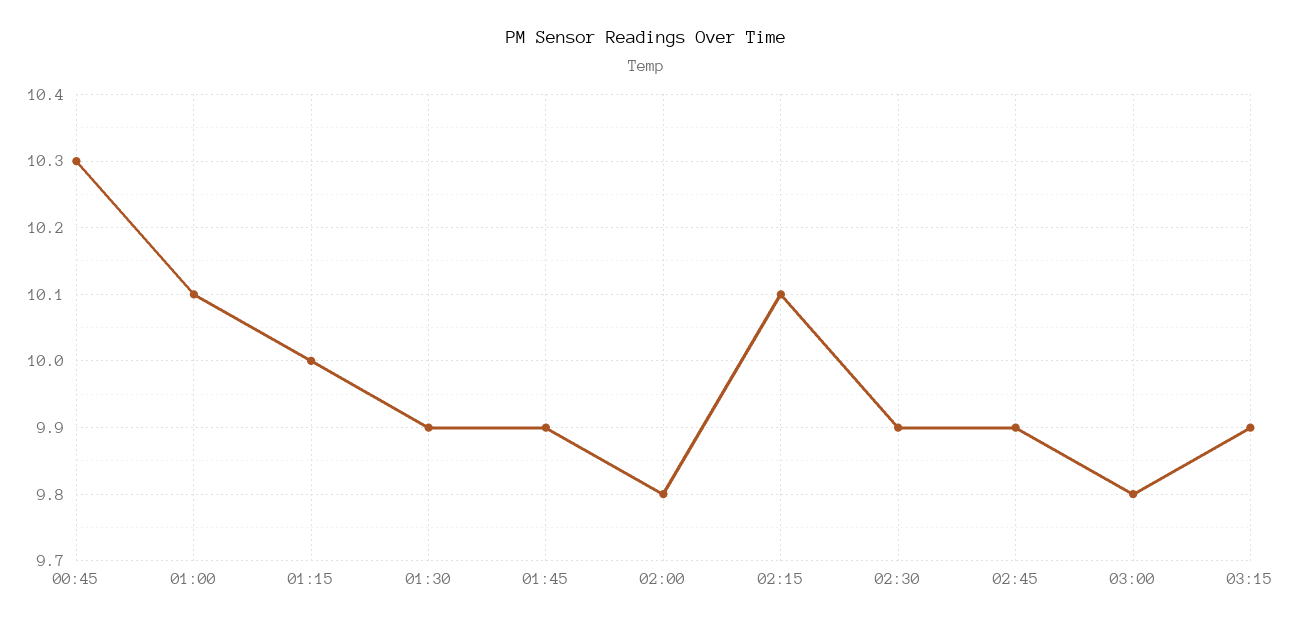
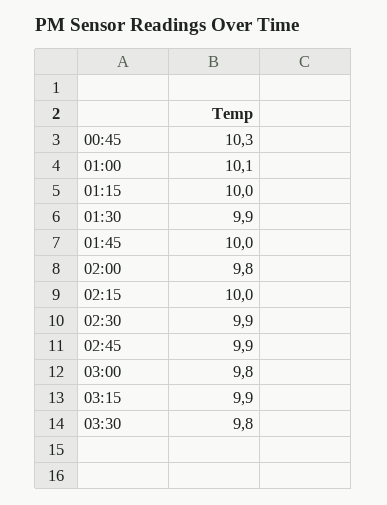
01:45: 9.9 -> 10
02:15: 10.1 -> 10
03:30: none -> 9.8

